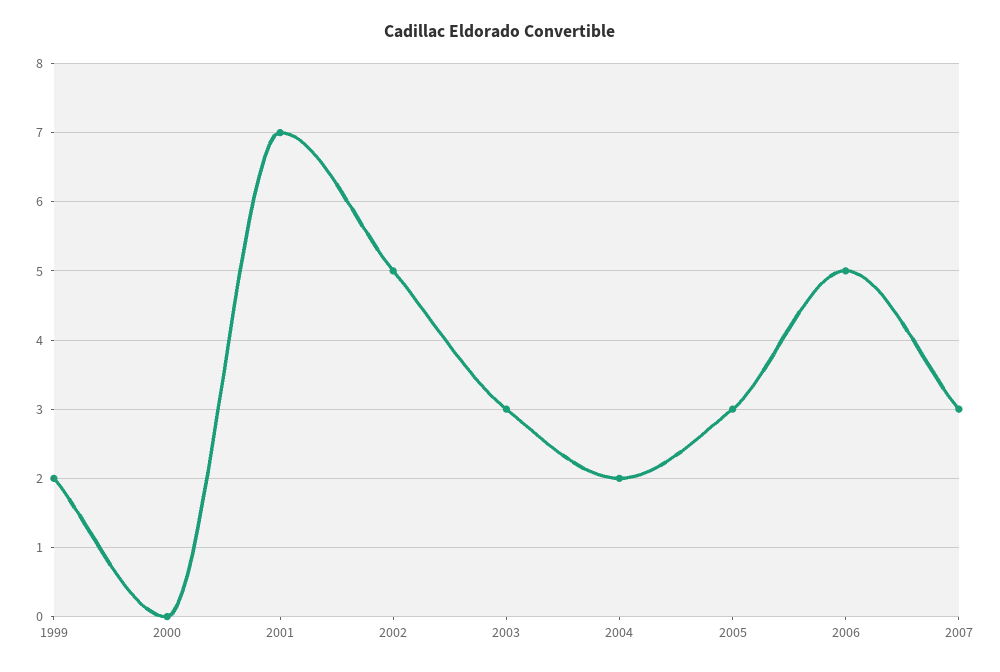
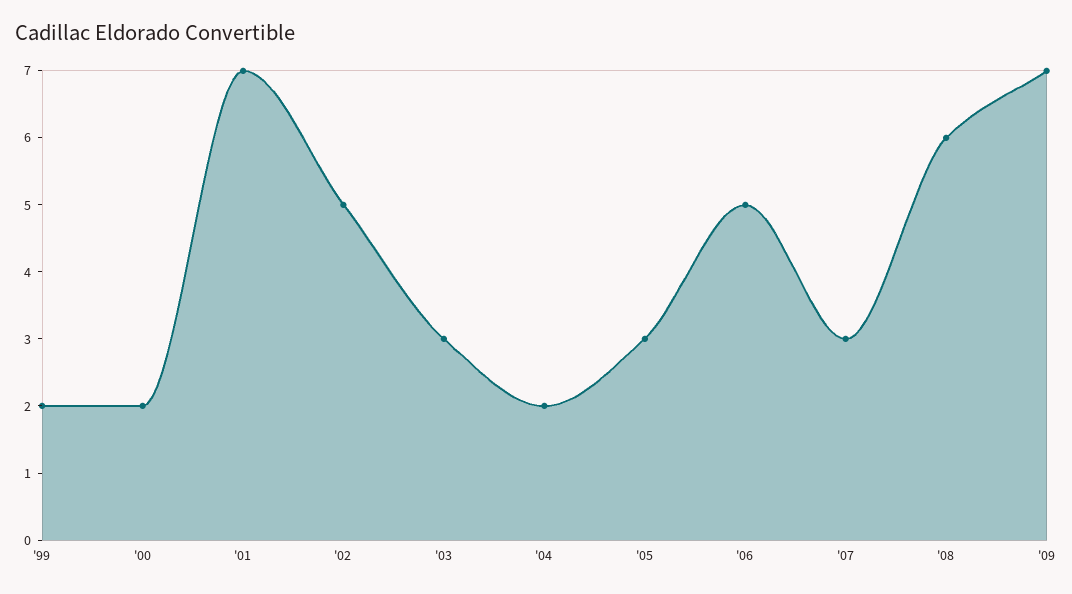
2000: 0 -> 2
'08: none -> 6
'09: none -> 7

